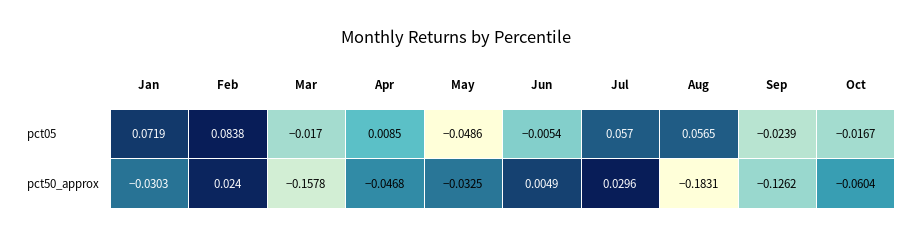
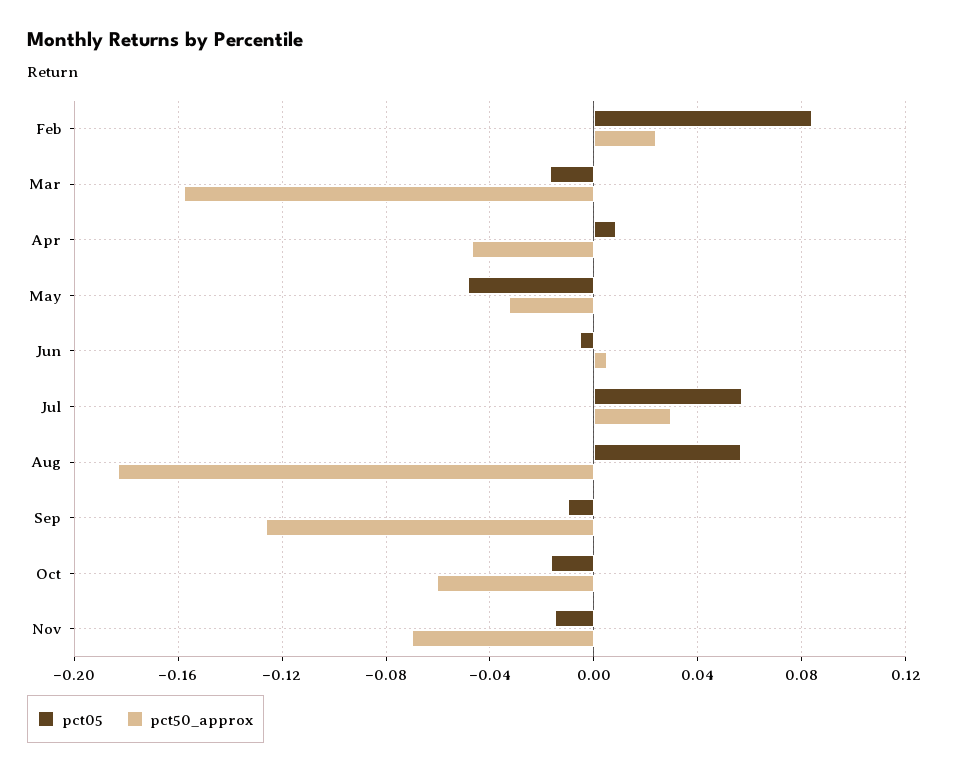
pct05, Jan: 0.0719 -> none
pct05, Sep: -0.0239 -> -0.01
pct50_approx, Jan: -0.0303 -> none
pct05, Nov: none -> -0.015
pct50_approx, Nov: none -> -0.07

